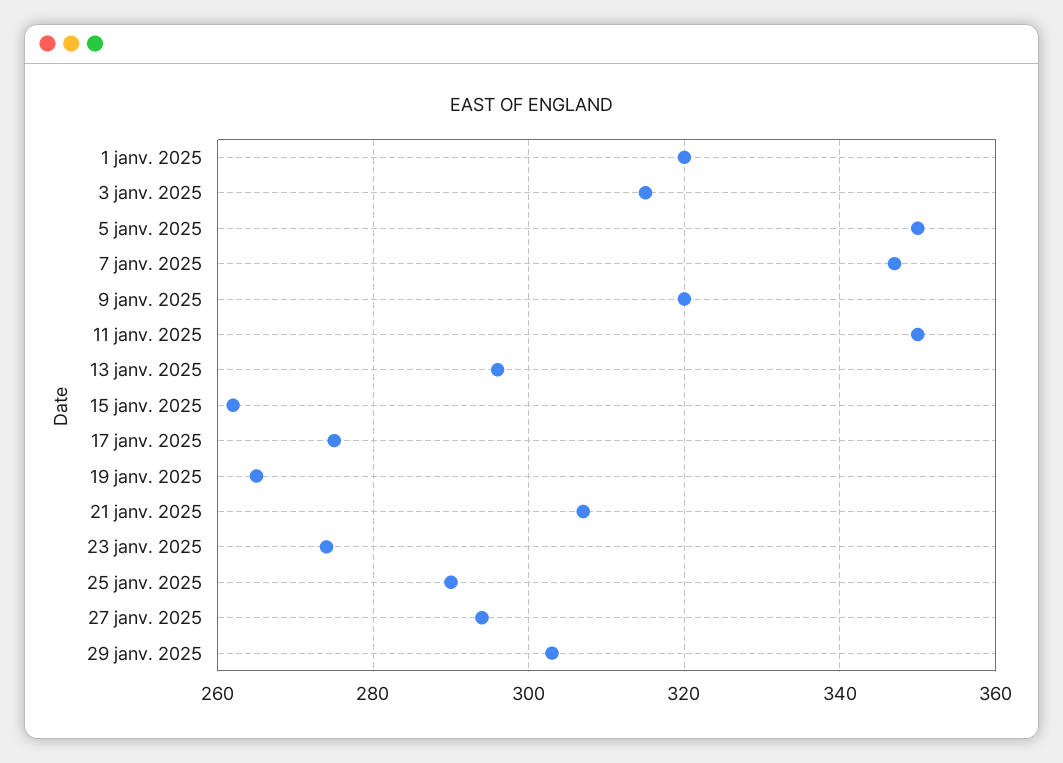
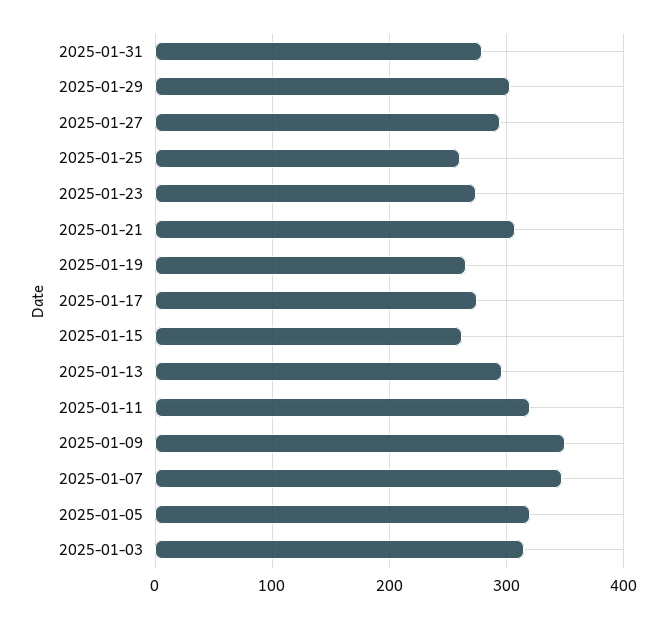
1 janv. 2025: 320 -> none
5 janv. 2025: 350 -> 320
9 janv. 2025: 320 -> 350
11 janv. 2025: 350 -> 320
25 janv. 2025: 290 -> 260
2025-01-31: none -> 280

